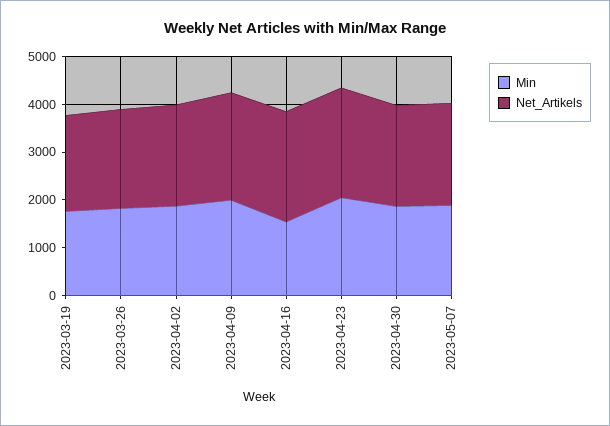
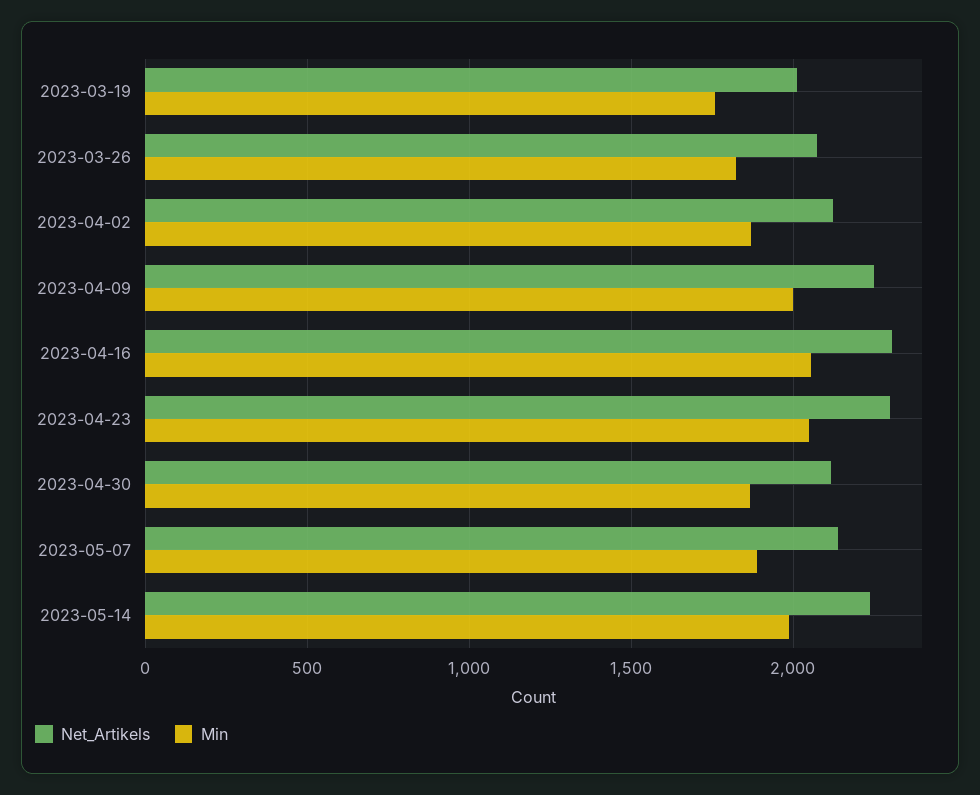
Min, 2023-04-16: 1600 -> 2050
Net_Artikels, 2023-05-14: none -> 2250
Min, 2023-05-14: none -> 2000

